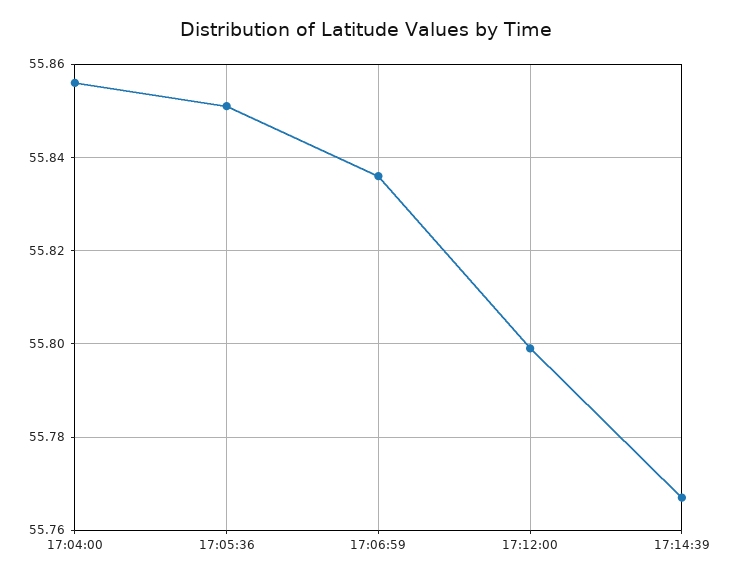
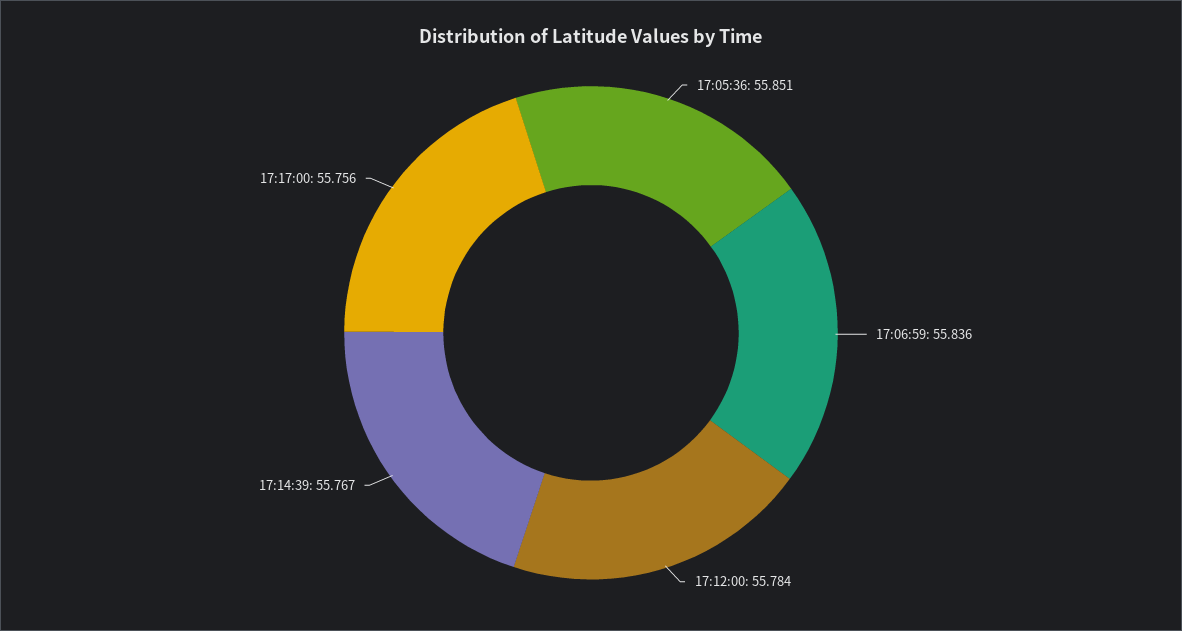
17:04:00: 55.855 -> none
17:12:00: 55.8 -> 55.784
17:17:00: none -> 55.756

